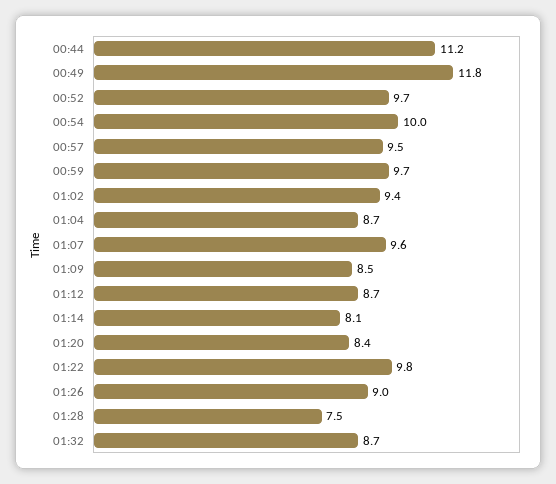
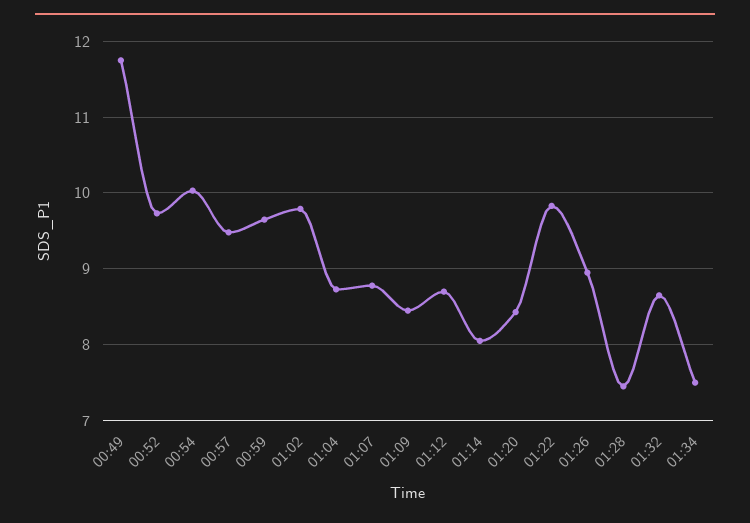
00:44: 11.2 -> none
01:02: 9.4 -> 9.8
01:07: 9.6 -> 8.8
01:34: none -> 7.5

